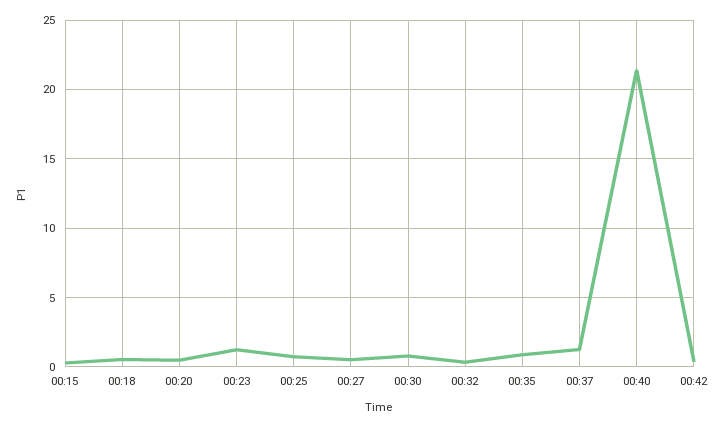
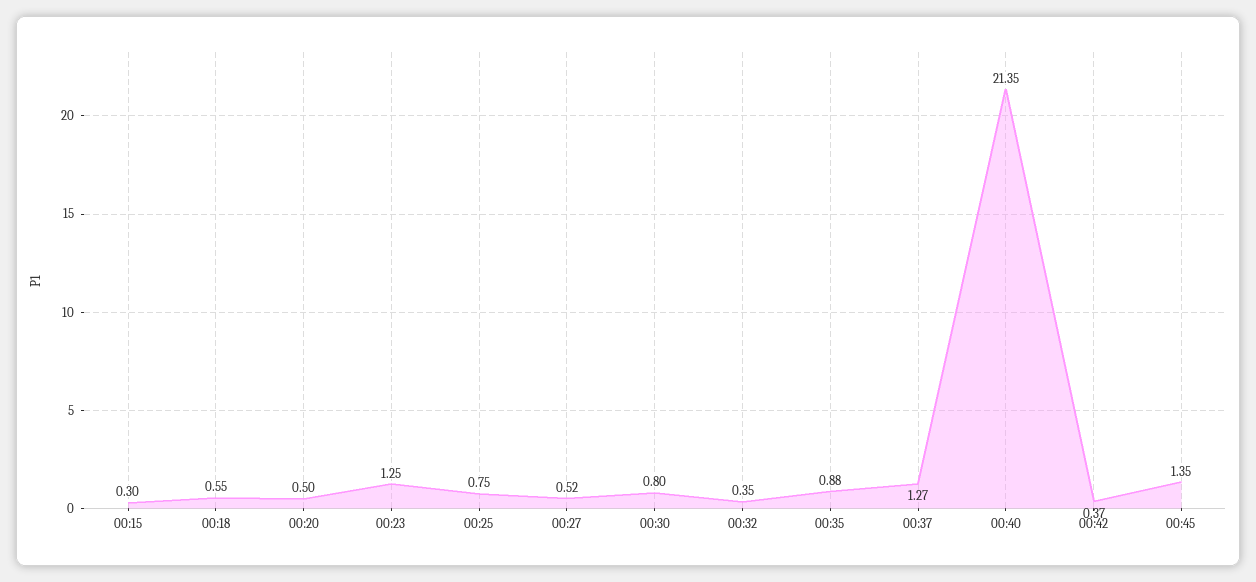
00:45: none -> 1.35

